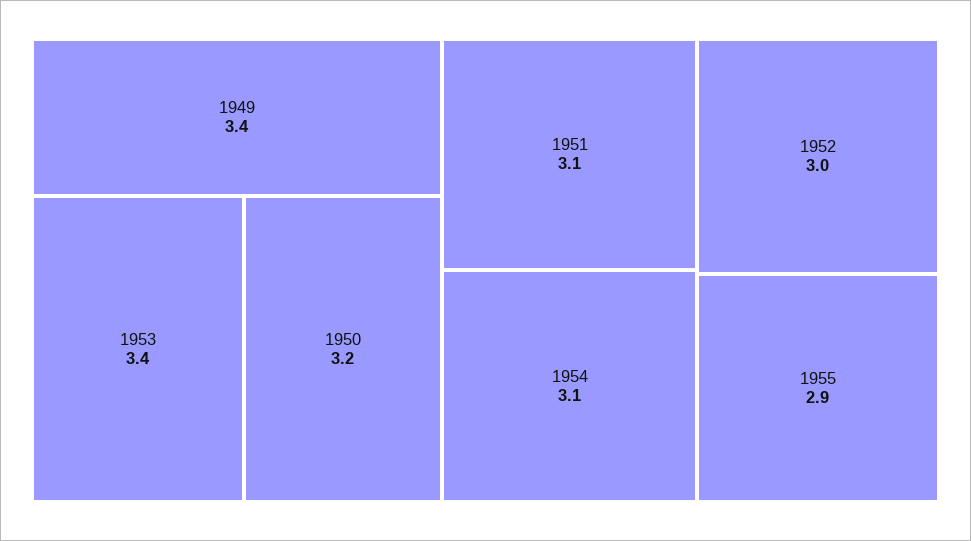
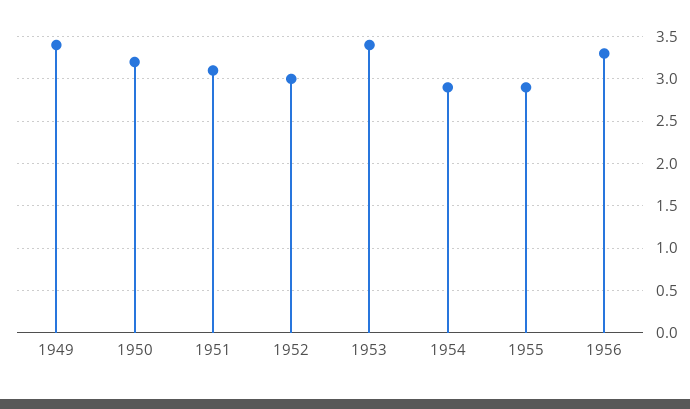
1954: 3.1 -> 2.9
1956: none -> 3.3

